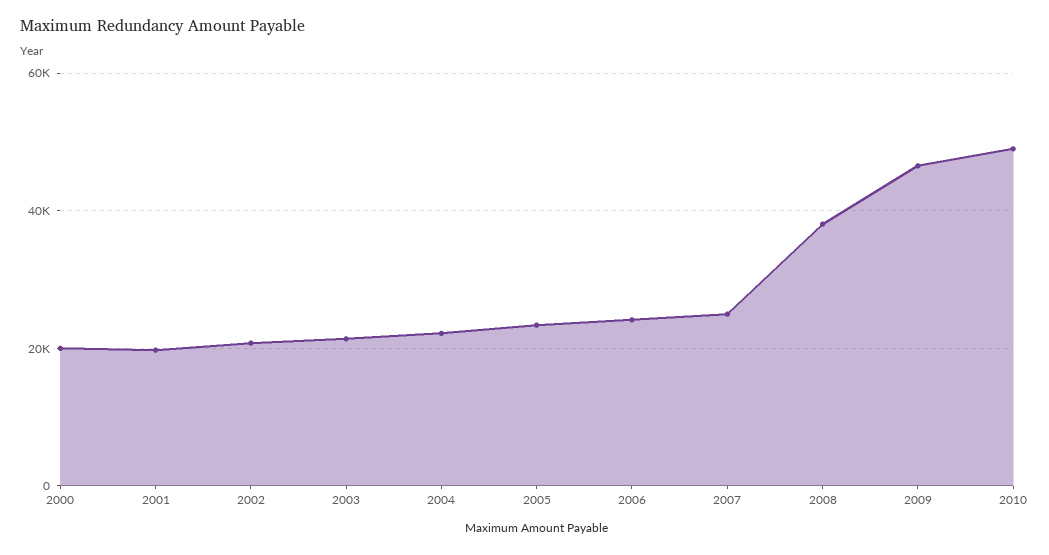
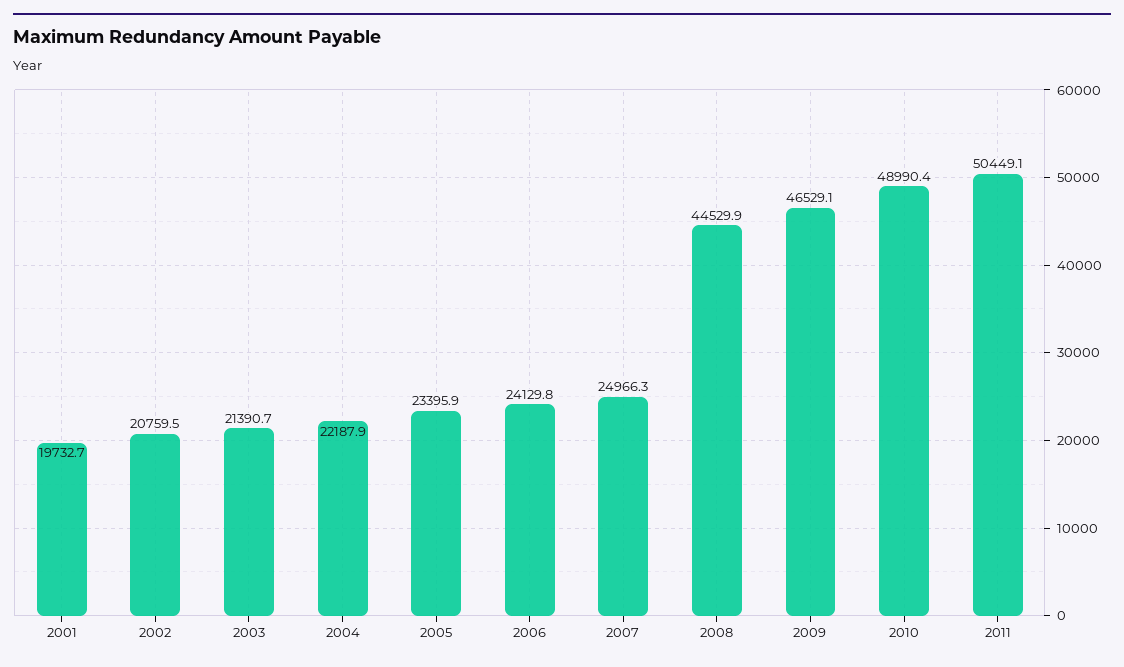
2000: 20000 -> none
2008: 38000 -> 44529.9
2011: none -> 50449.1

